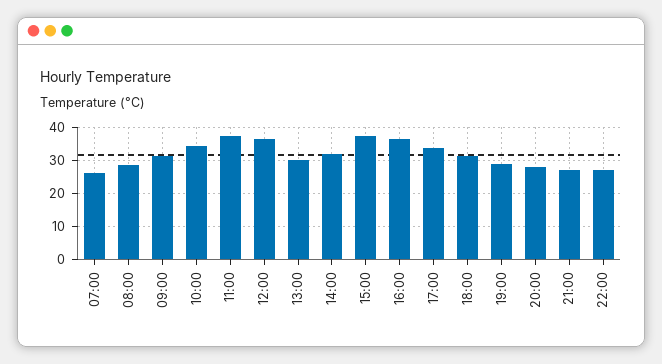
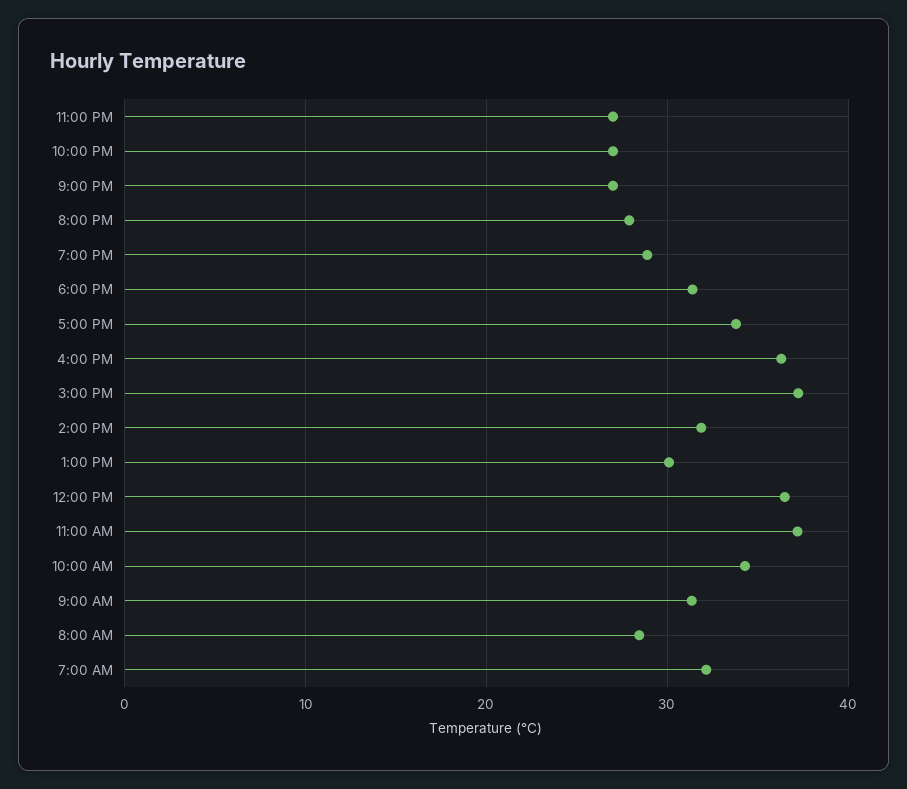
07:00: 26 -> 32
11:00 PM: none -> 27

